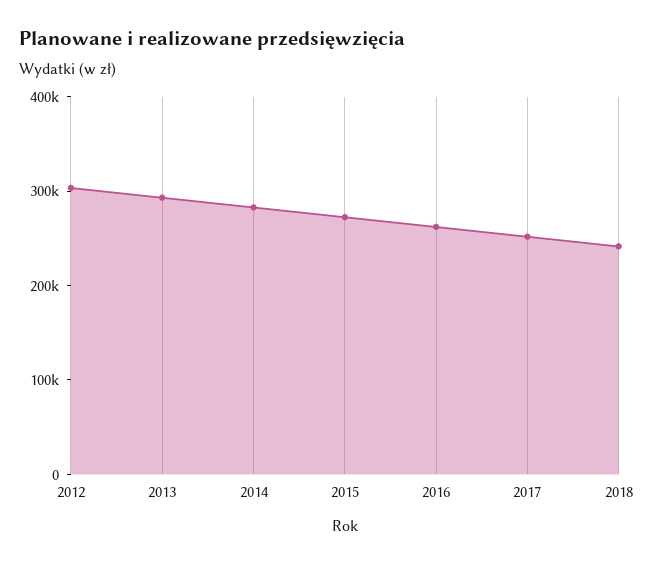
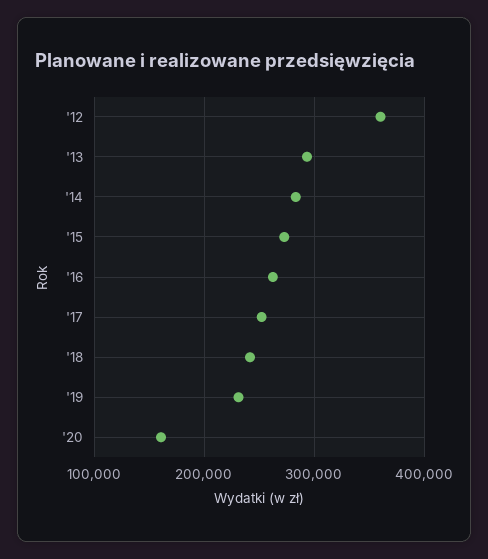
2012: 300000 -> 360000
'19: none -> 230000
'20: none -> 160000

